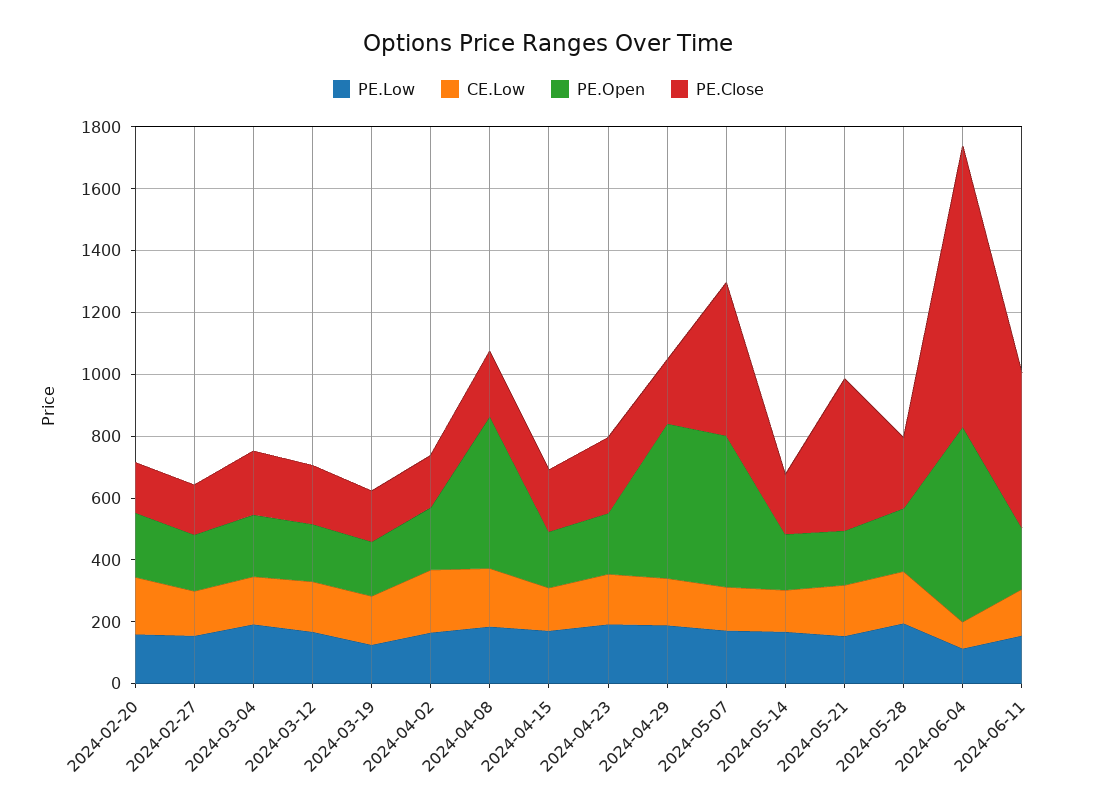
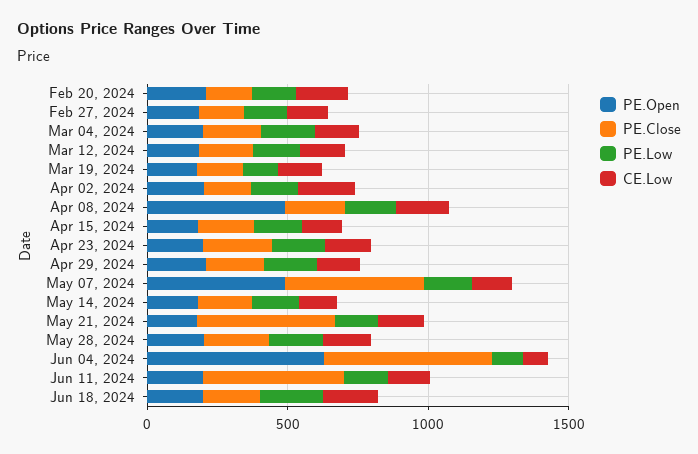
PE.Open, 2024-04-29: 500 -> 200
PE.Close, 2024-06-04: 900 -> 600
PE.Open, Jun 18, 2024: none -> 200
PE.Close, Jun 18, 2024: none -> 200
PE.Low, Jun 18, 2024: none -> 200
CE.Low, Jun 18, 2024: none -> 200

